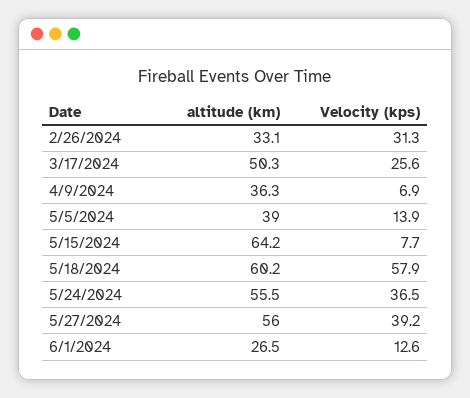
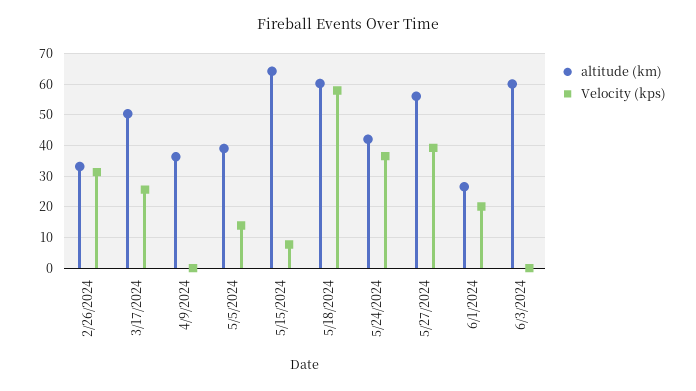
Velocity (kps), 4/9/2024: 6.9 -> 0
altitude (km), 5/24/2024: 55.5 -> 42
Velocity (kps), 6/1/2024: 12.6 -> 20
altitude (km), 6/3/2024: none -> 60
Velocity (kps), 6/3/2024: none -> 0

